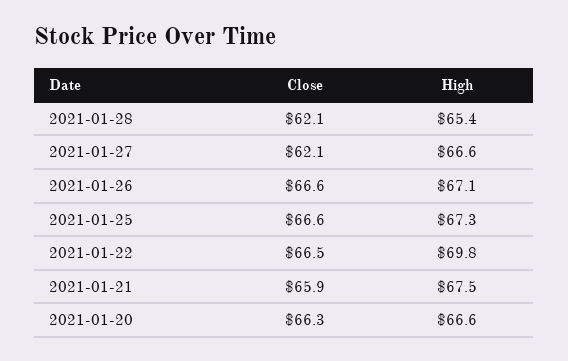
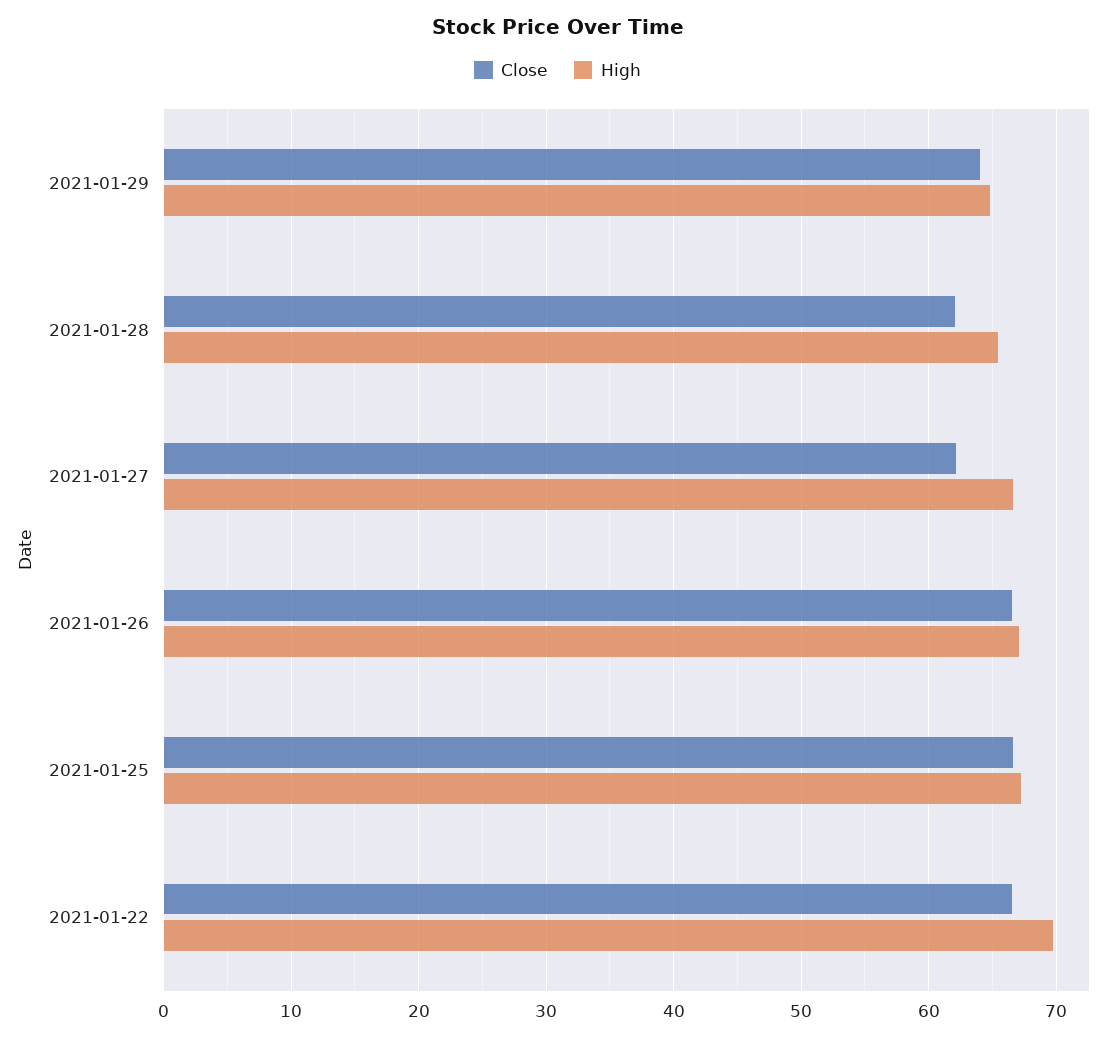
Close, 2021-01-21: 65.9 -> none
High, 2021-01-21: 67.5 -> none
Close, 2021-01-20: 66.3 -> none
High, 2021-01-20: 66.6 -> none
Close, 2021-01-29: none -> 64
High, 2021-01-29: none -> 65

